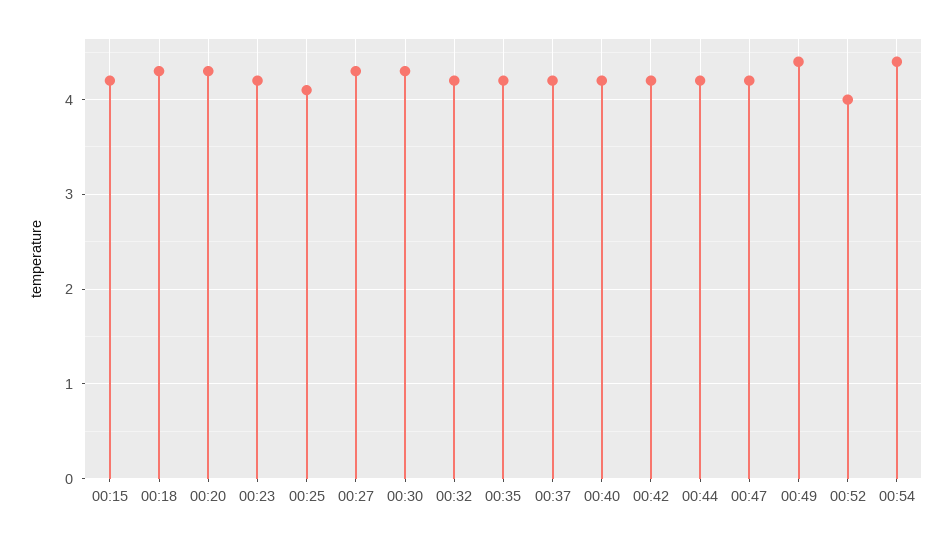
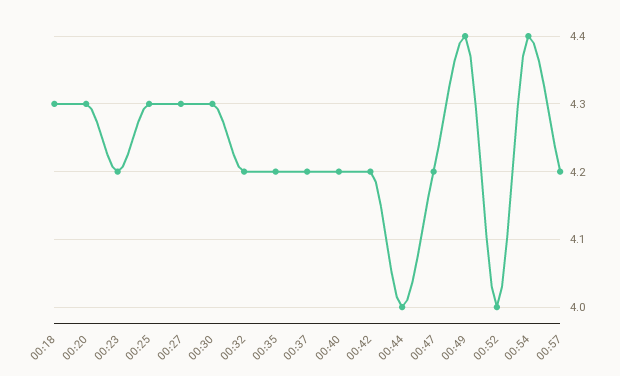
00:15: 4.2 -> none
00:25: 4.1 -> 4.3
00:44: 4.2 -> 4
00:57: none -> 4.2

